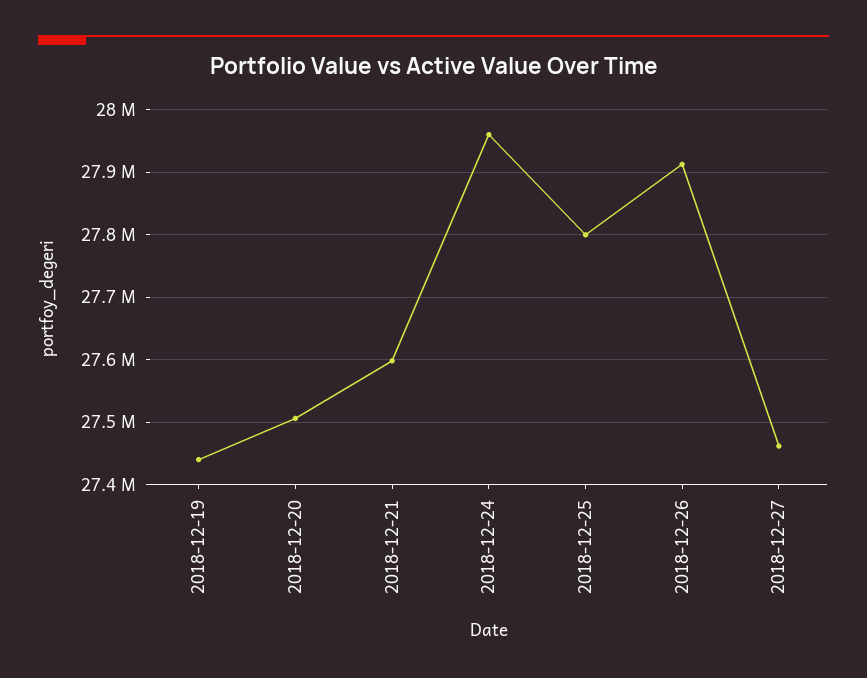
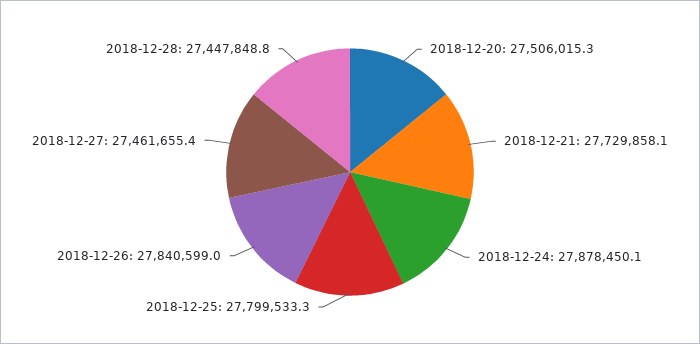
2018-12-19: 27440000 -> none
2018-12-21: 27600000 -> 27729858.1
2018-12-24: 27960000 -> 27878450.1
2018-12-26: 27910000 -> 27840599
2018-12-28: none -> 27447848.8

